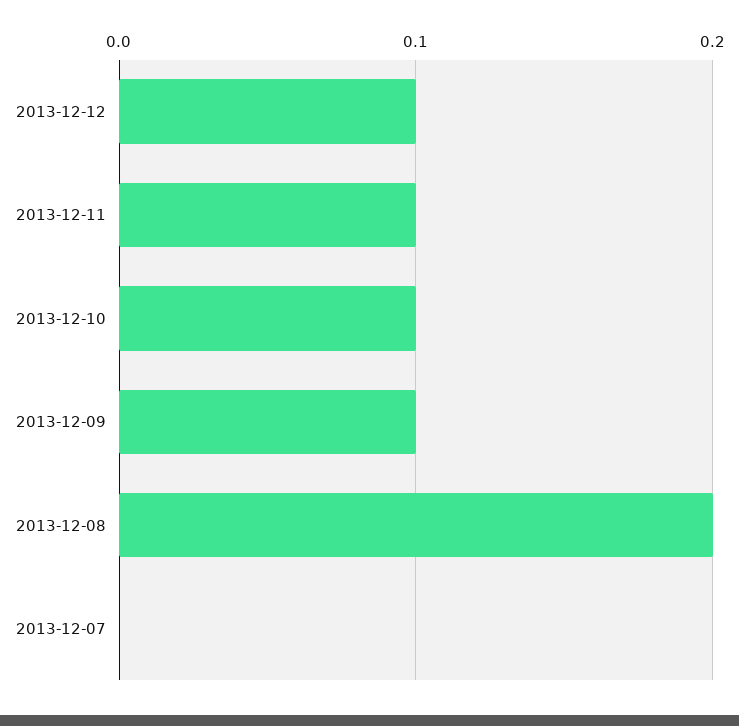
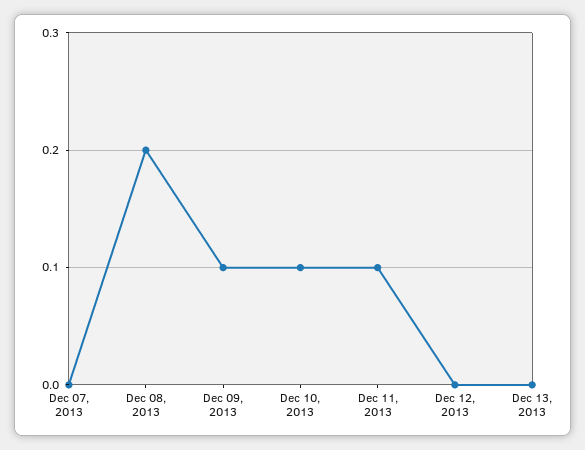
2013-12-12: 0.1 -> 0
Dec 13, 2013: none -> 0

